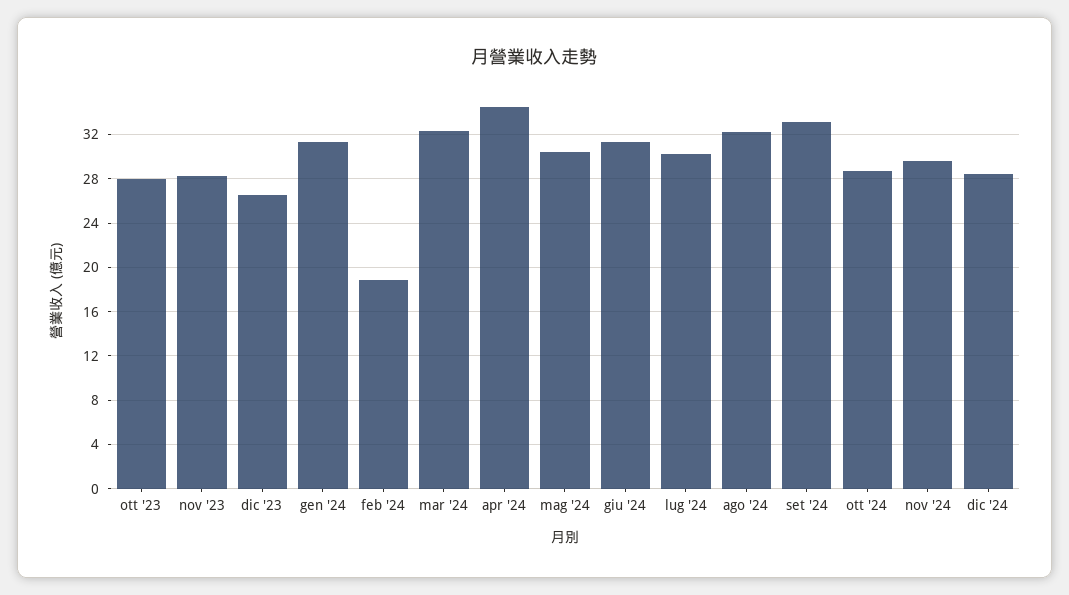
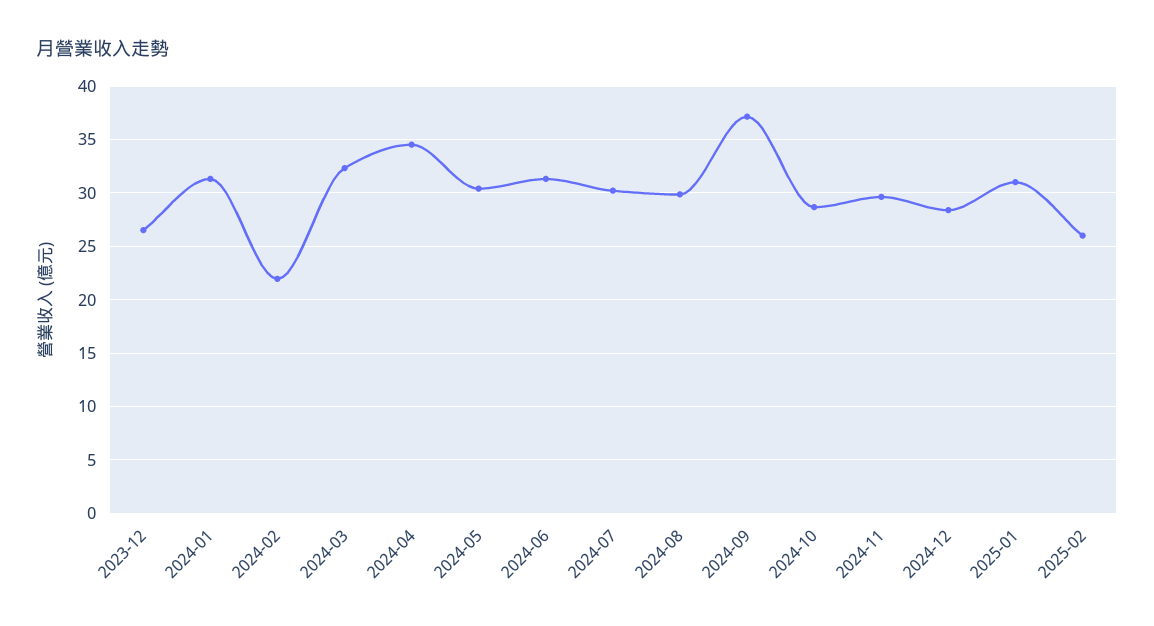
ott '23: 28 -> none
nov '23: 28 -> none
feb '24: 19 -> 22
ago '24: 32 -> 30
set '24: 33 -> 37
2025-01: none -> 31
2025-02: none -> 26

